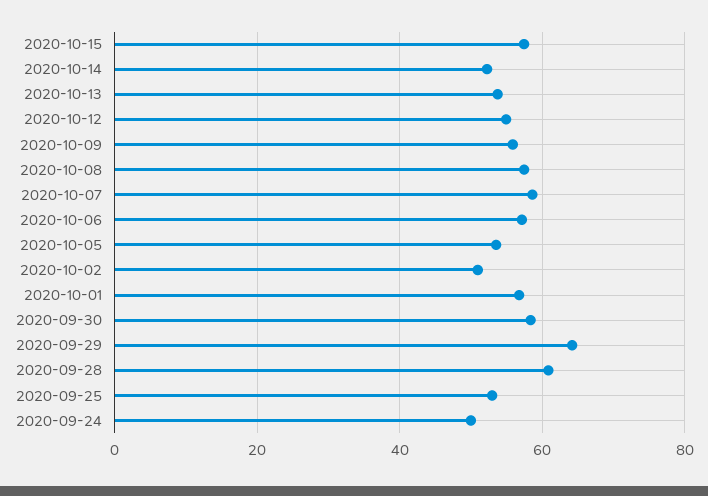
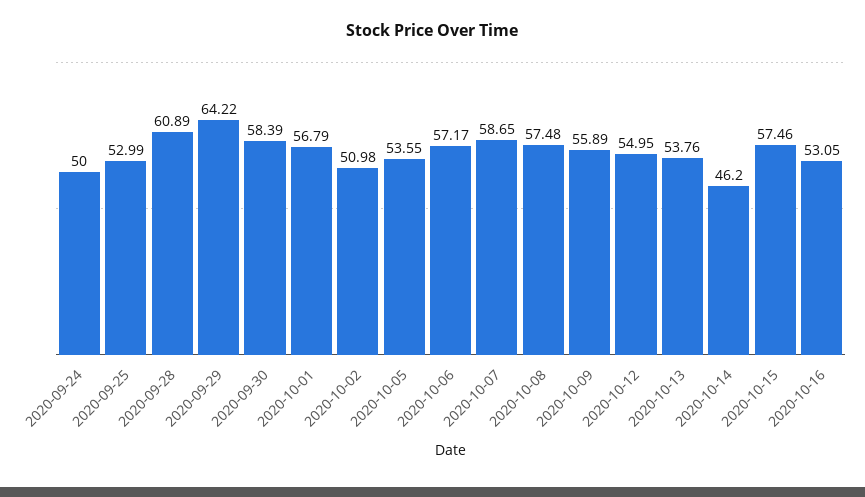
2020-10-14: 52 -> 46.2
2020-10-16: none -> 53.05

